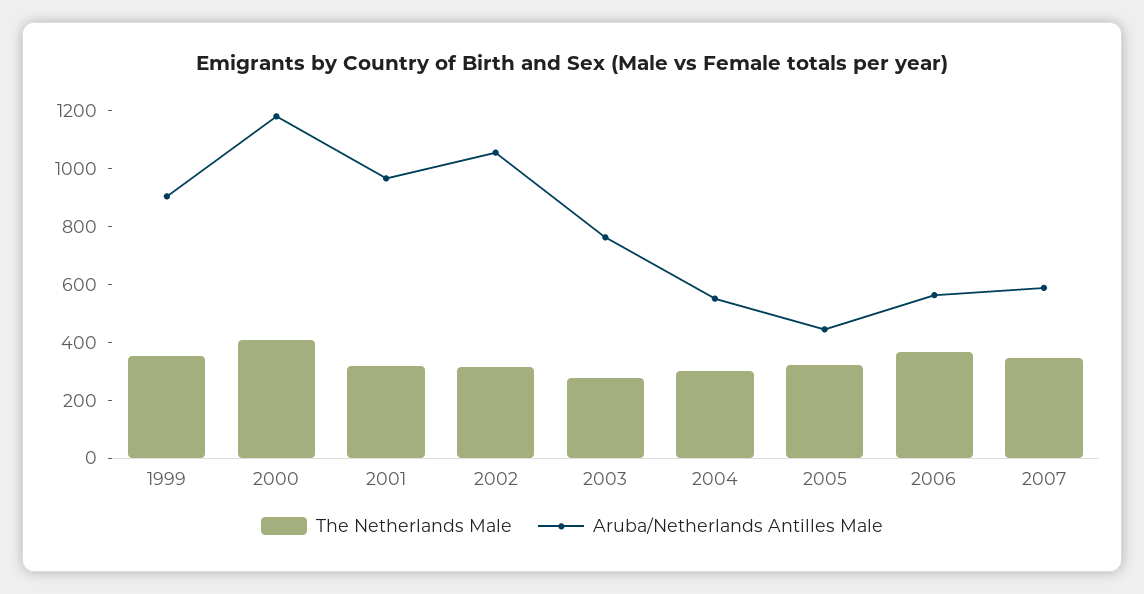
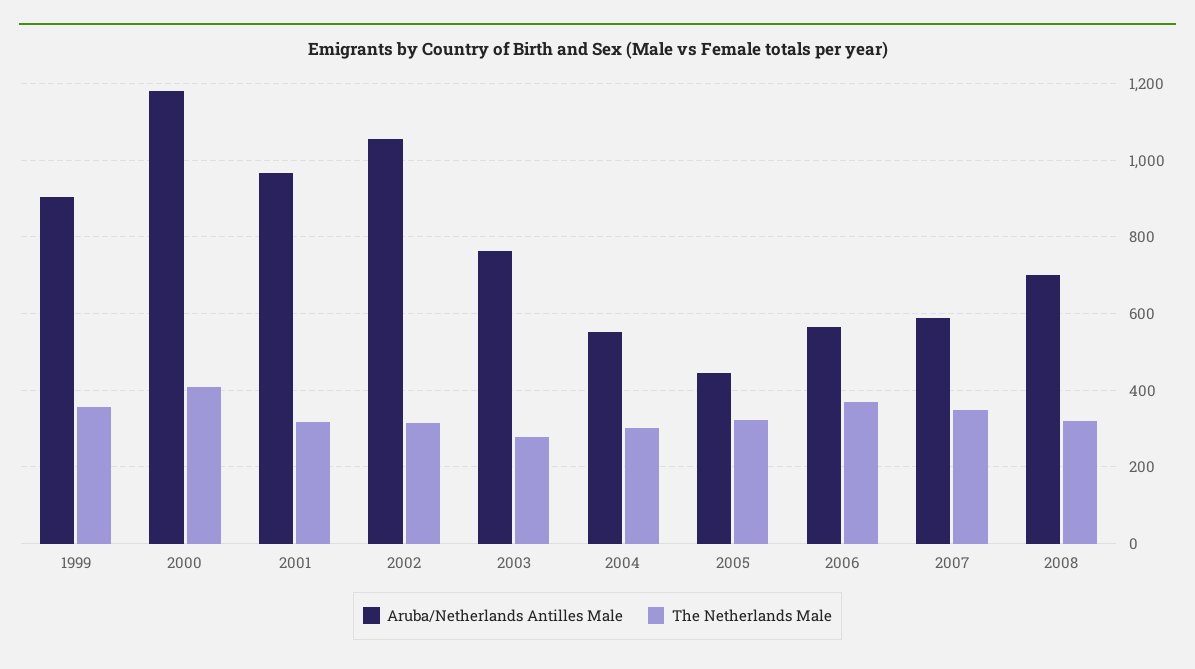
Aruba/Netherlands Antilles Male, 2008: none -> 700
The Netherlands Male, 2008: none -> 320

